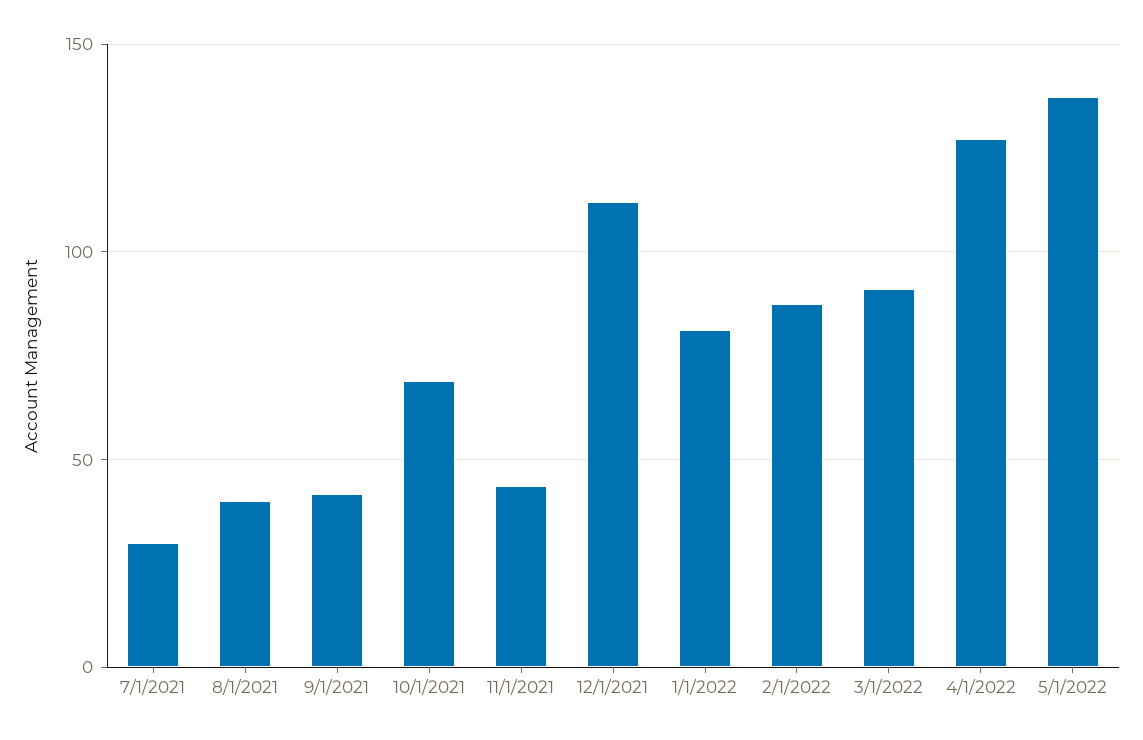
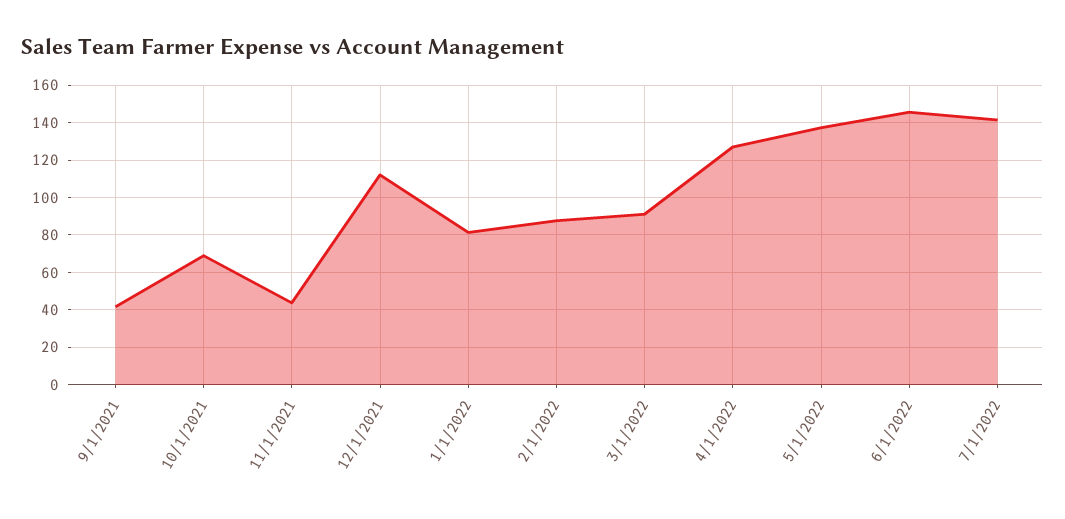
7/1/2021: 30 -> none
8/1/2021: 40 -> none
6/1/2022: none -> 145
7/1/2022: none -> 140

